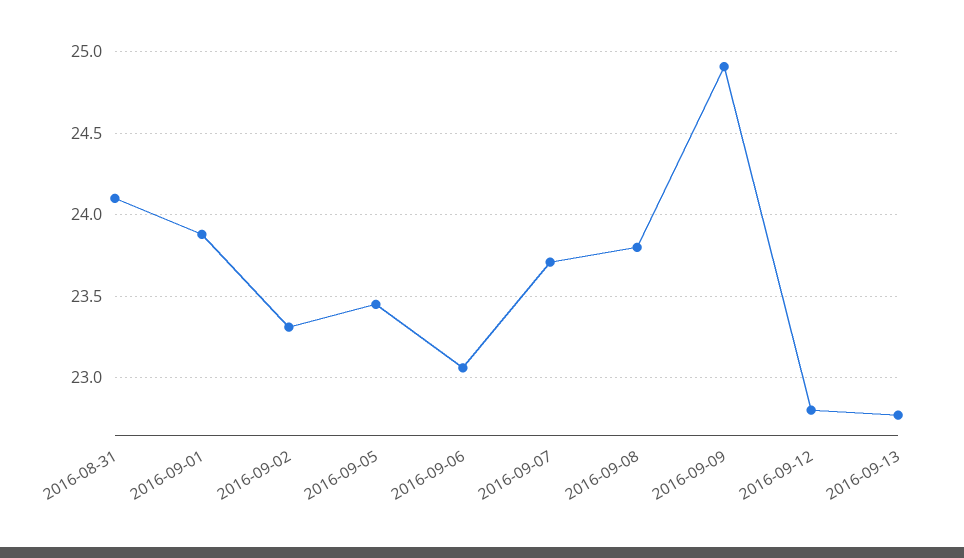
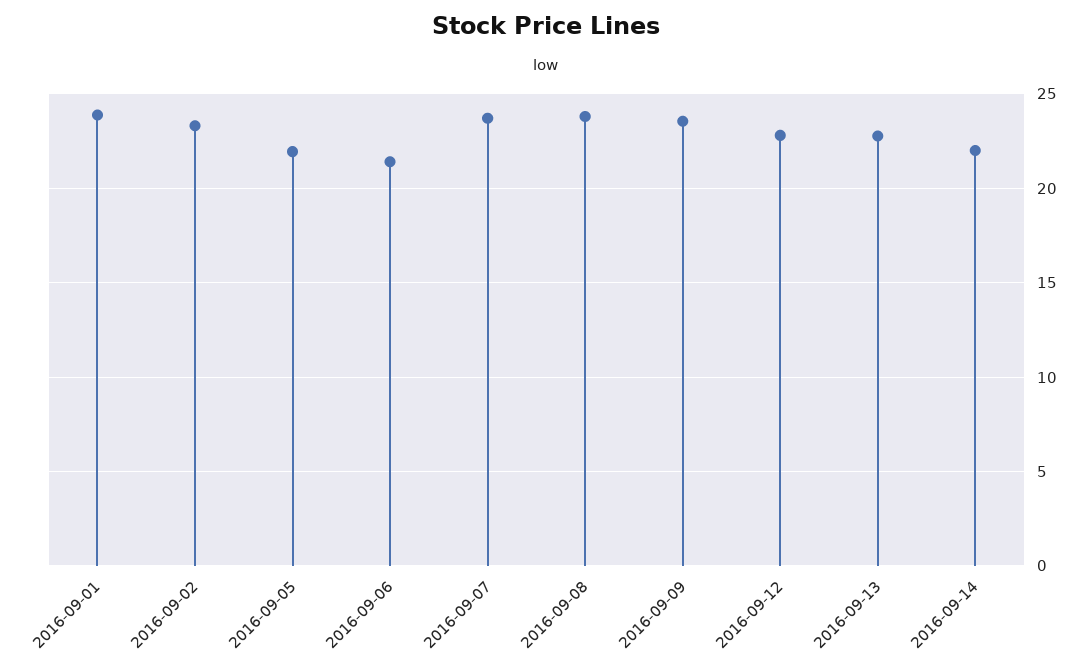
2016-08-31: 24.1 -> none
2016-09-05: 23.45 -> 22
2016-09-06: 23.05 -> 21.5
2016-09-09: 24.9 -> 23.5
2016-09-14: none -> 22

